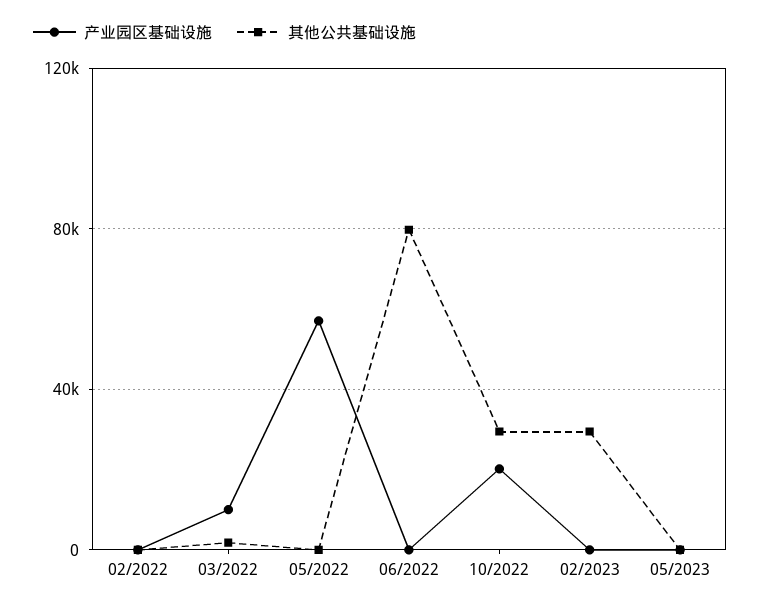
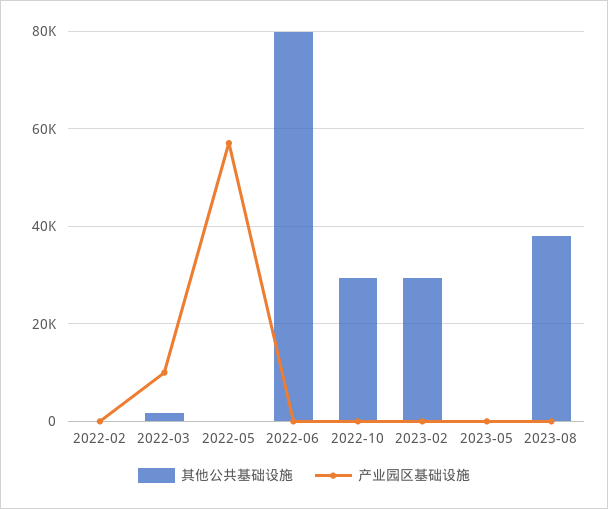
产业园区基础设施, 10/2022: 20000 -> 0
其他公共基础设施, 2023-08: none -> 38000
产业园区基础设施, 2023-08: none -> 0

